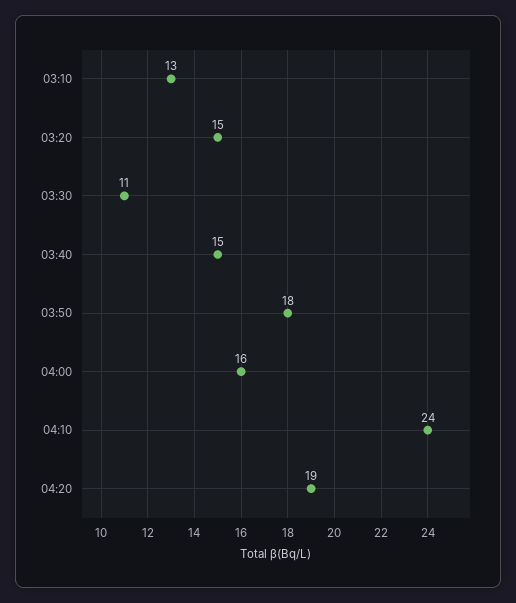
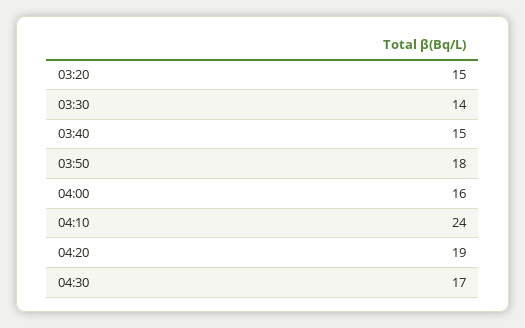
03:10: 13 -> none
03:30: 11 -> 14
04:30: none -> 17

